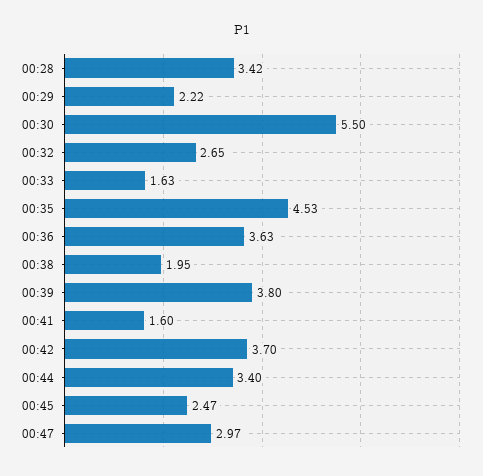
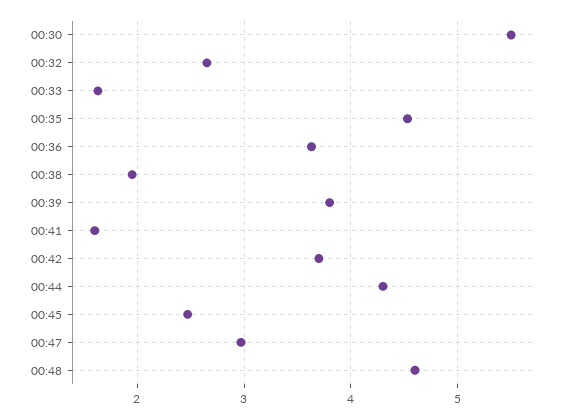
00:28: 3.42 -> none
00:29: 2.22 -> none
00:44: 3.4 -> 4.3
00:48: none -> 4.6

